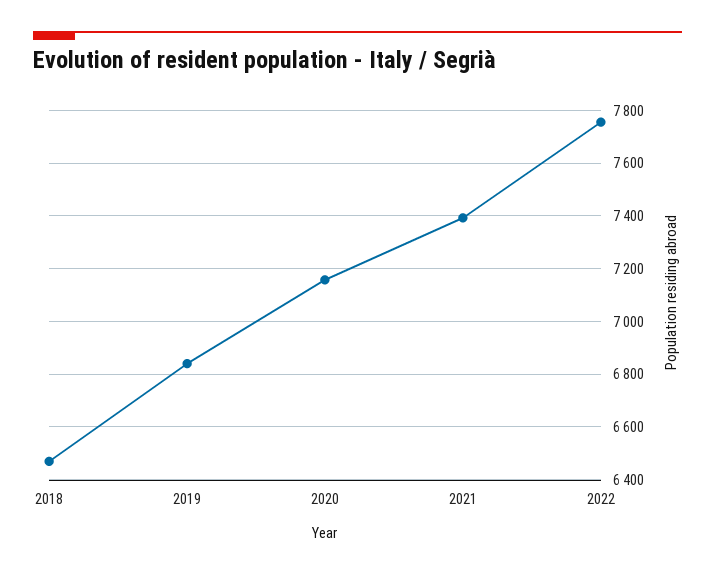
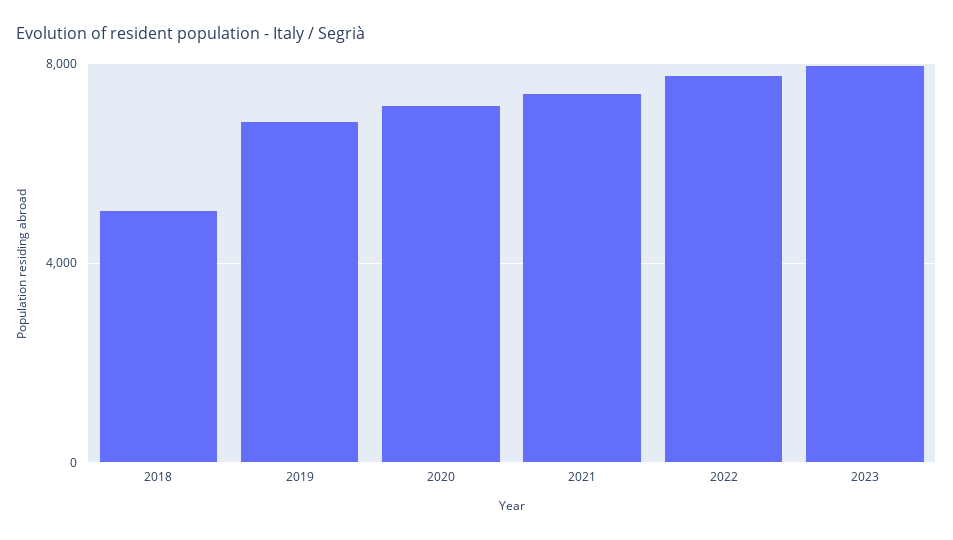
2018: 6475 -> 5000
2023: none -> 8000

